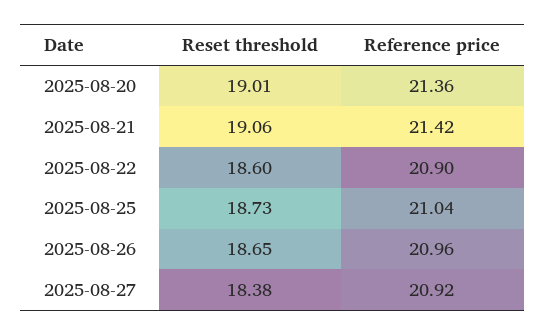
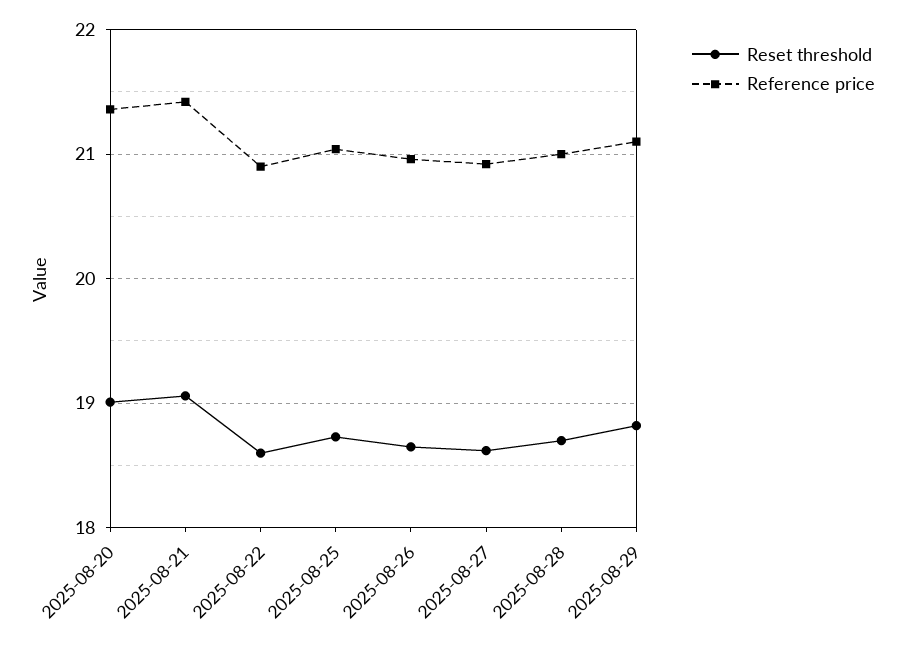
Reset threshold, 2025-08-27: 18.38 -> 18.6
Reset threshold, 2025-08-28: none -> 18.7
Reference price, 2025-08-28: none -> 21
Reset threshold, 2025-08-29: none -> 18.8
Reference price, 2025-08-29: none -> 21.1

